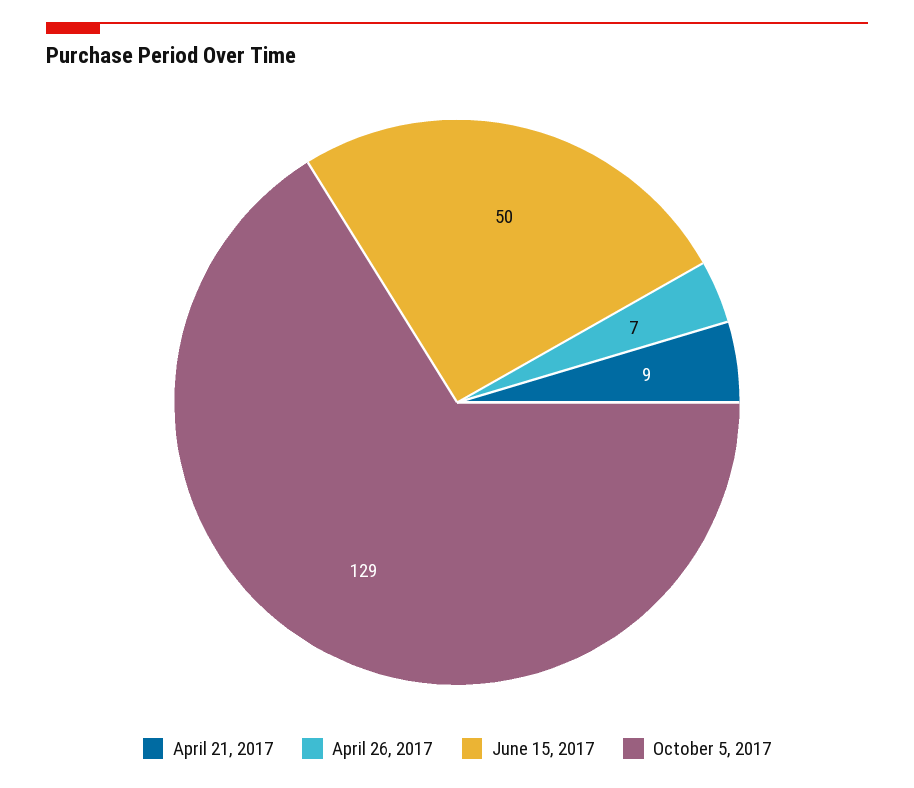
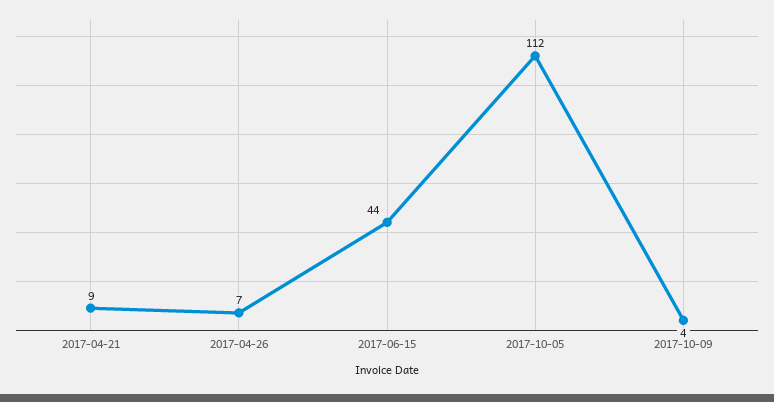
June 15, 2017: 50 -> 44
October 5, 2017: 129 -> 112
2017-10-09: none -> 4

